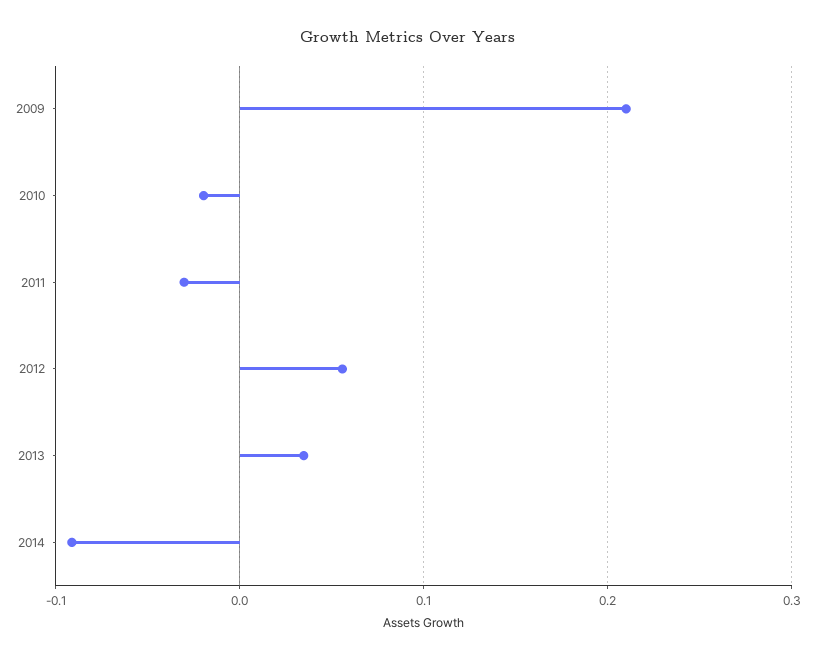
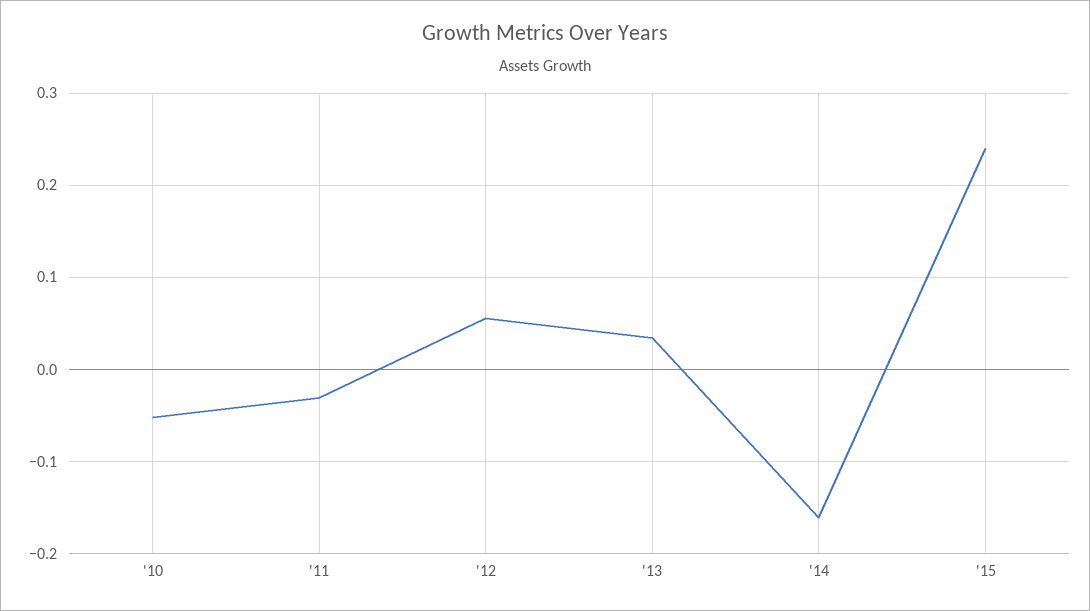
2009: 0.21 -> none
2010: -0.02 -> -0.05
2014: -0.09 -> -0.16
'15: none -> 0.24

